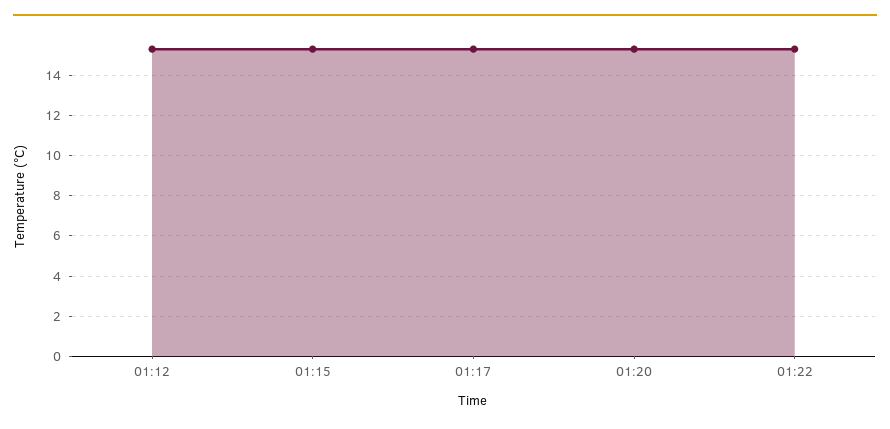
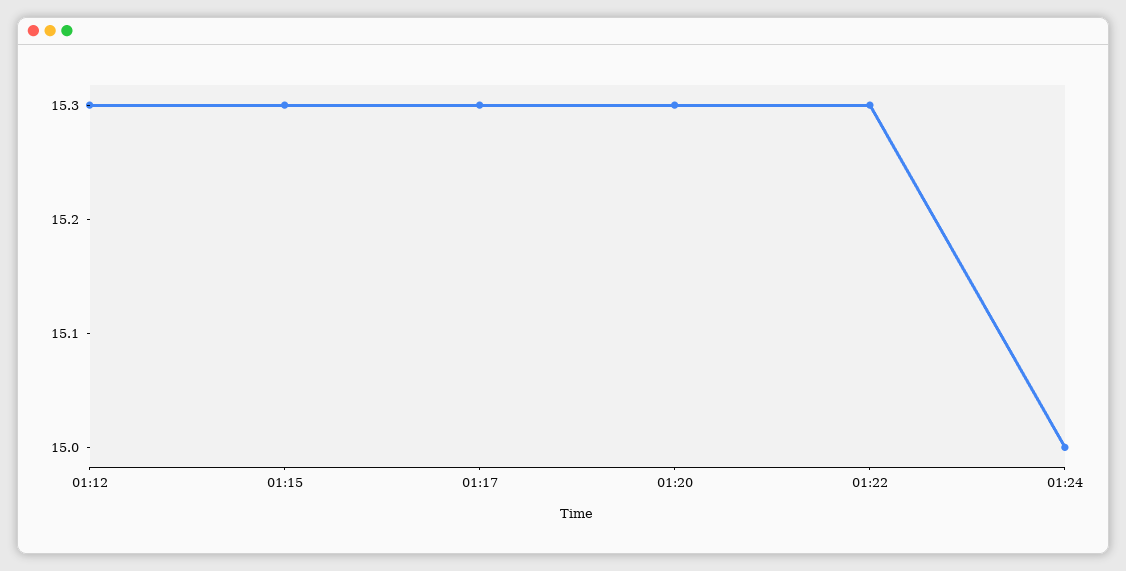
01:24: none -> 15

